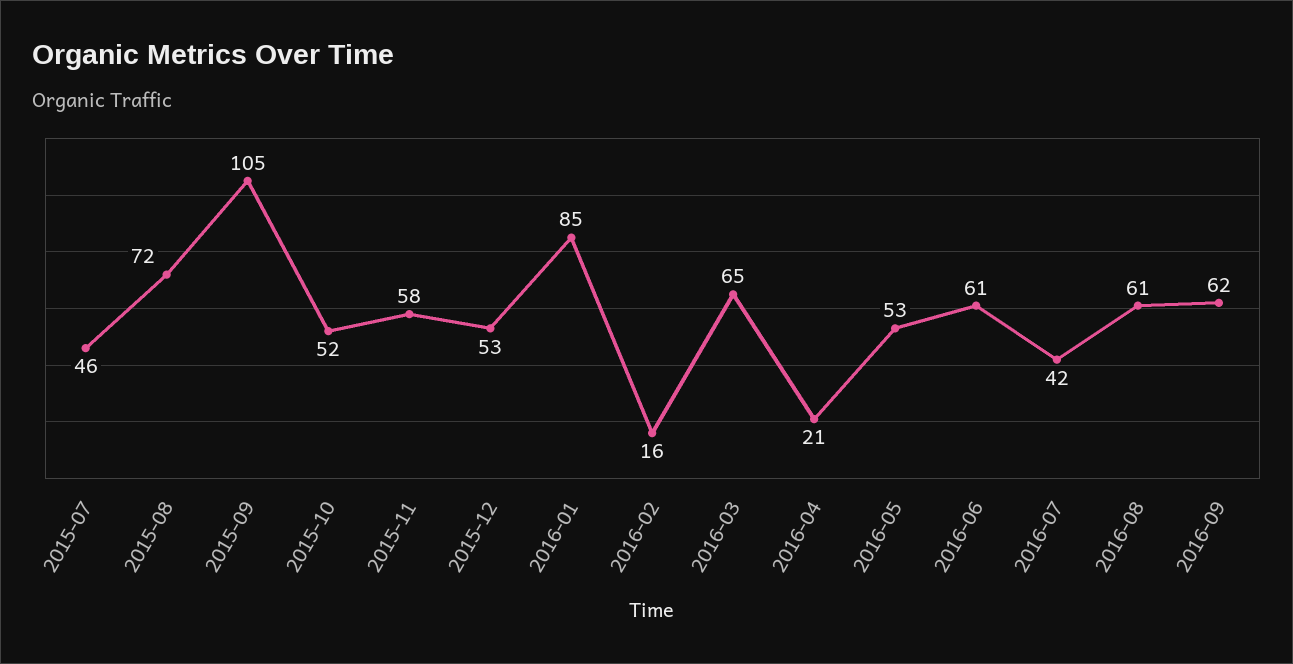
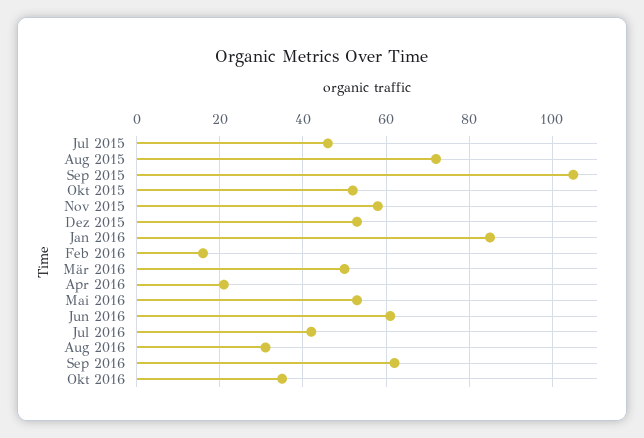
2016-03: 65 -> 50
2016-08: 61 -> 30
Okt 2016: none -> 35

